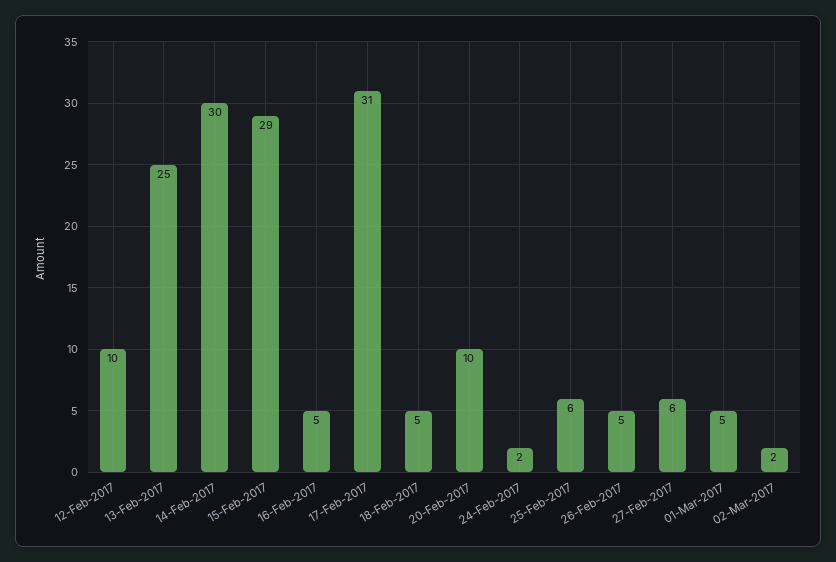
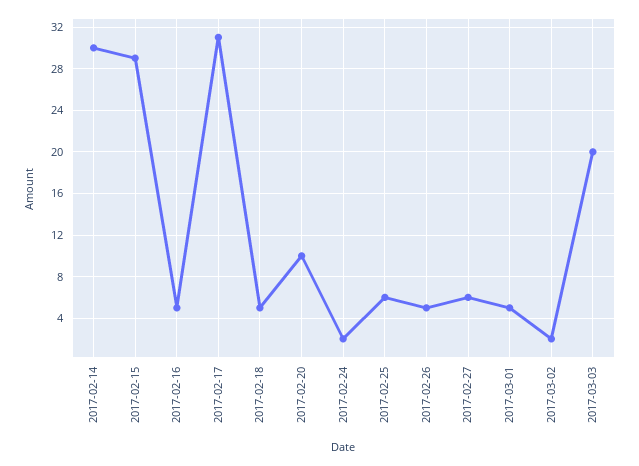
12-Feb-2017: 10 -> none
13-Feb-2017: 25 -> none
2017-03-03: none -> 20

